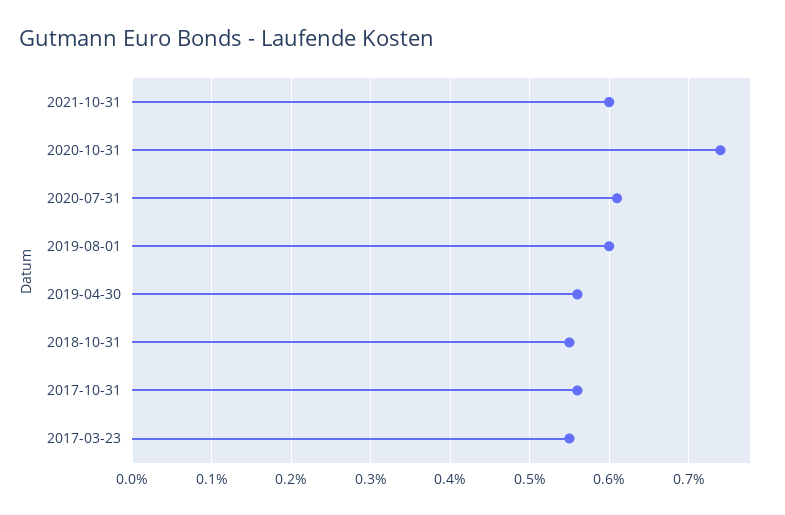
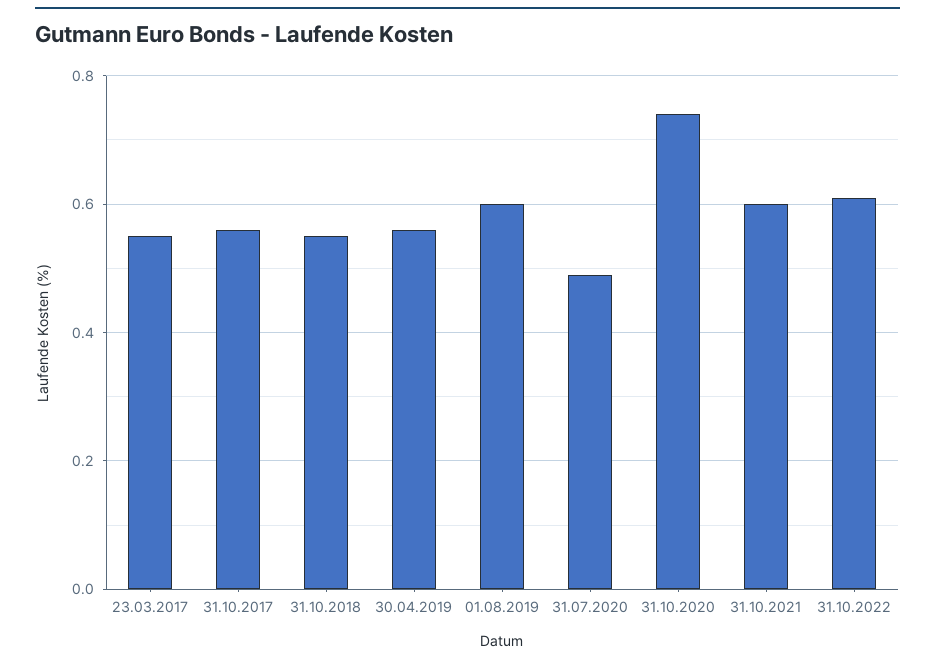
2020-07-31: 0.61 -> 0.5
31.10.2022: none -> 0.6

